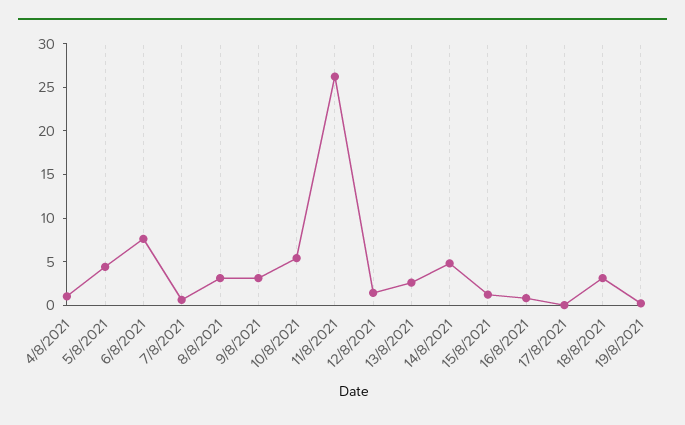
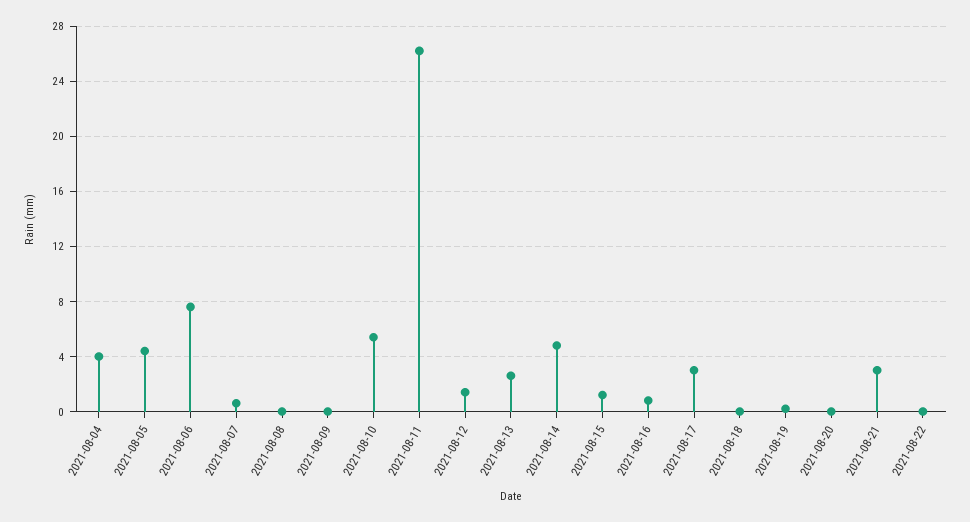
4/8/2021: 1 -> 4
8/8/2021: 3 -> 0
9/8/2021: 3 -> 0
17/8/2021: 0 -> 3
18/8/2021: 3 -> 0
2021-08-20: none -> 0
2021-08-21: none -> 3
2021-08-22: none -> 0

